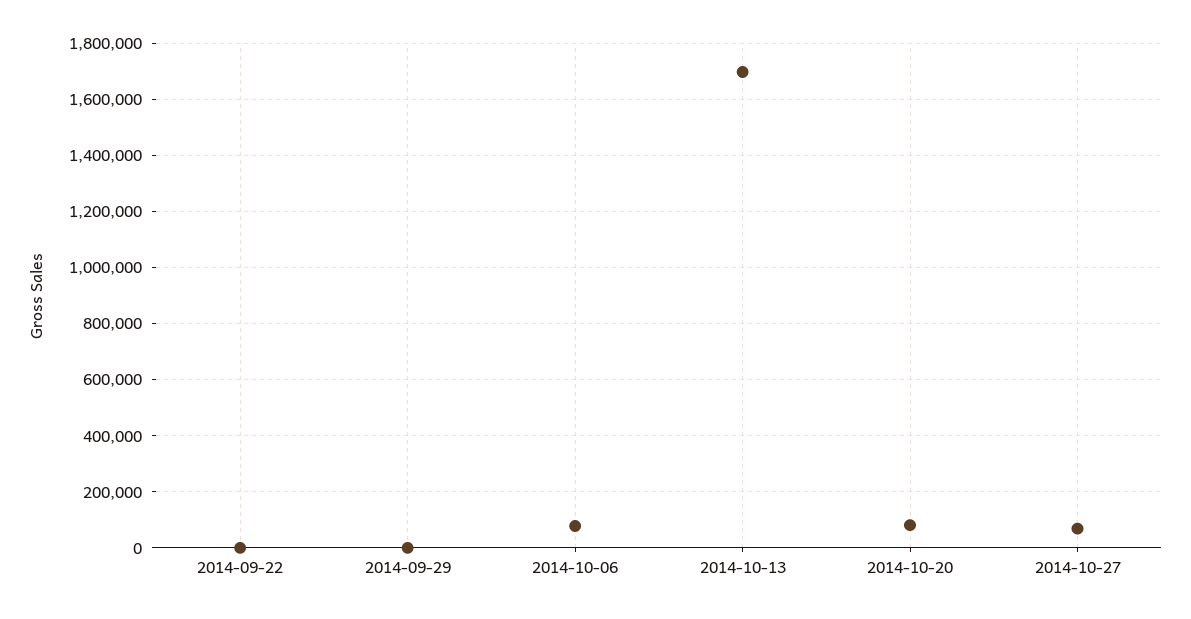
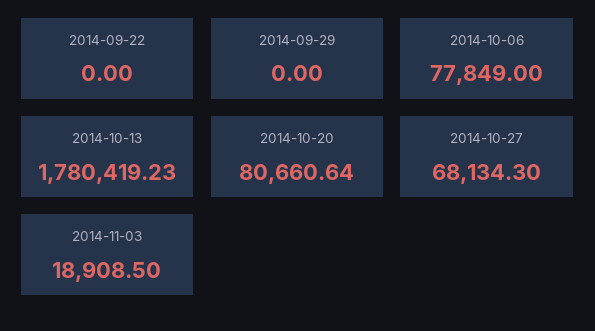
2014-10-13: 1700000 -> 1780419.23
2014-11-03: none -> 18908.5

